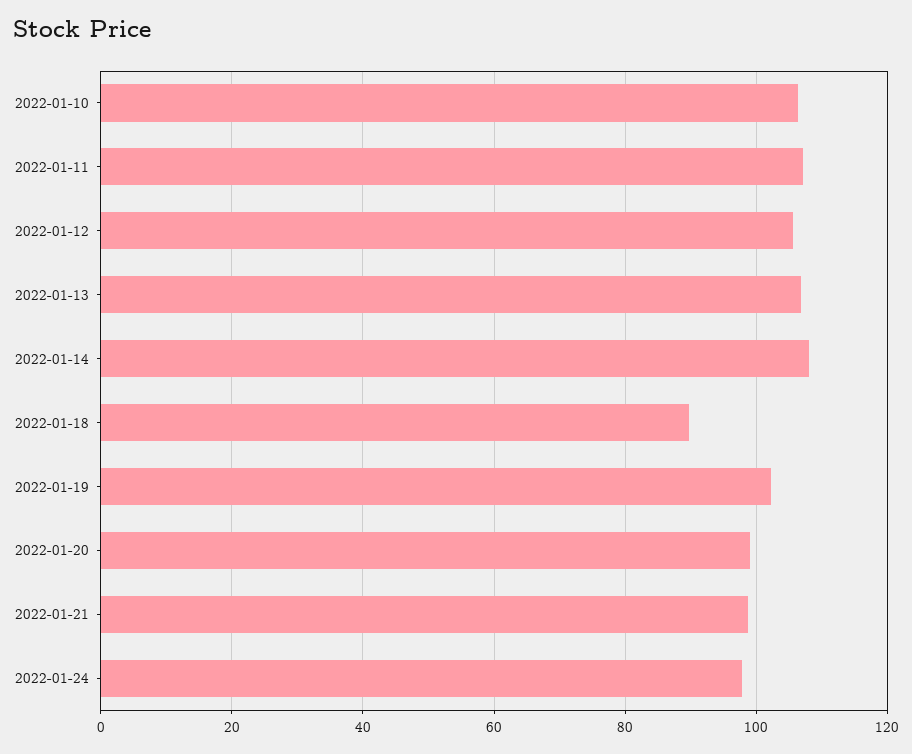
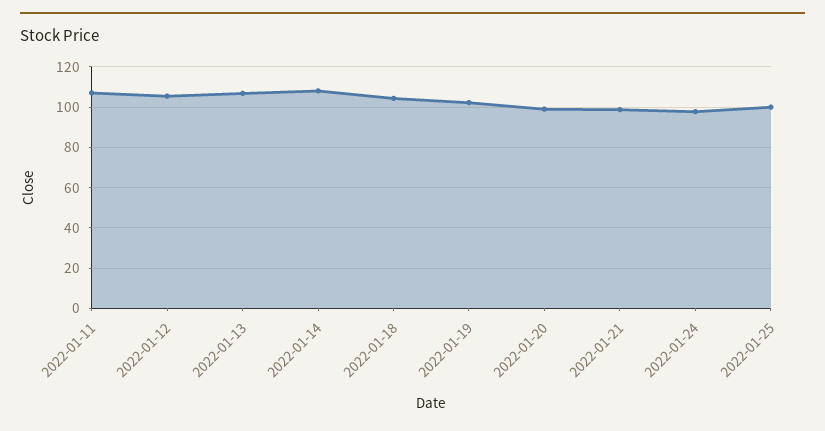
2022-01-10: 106 -> none
2022-01-18: 90 -> 105
2022-01-25: none -> 100

